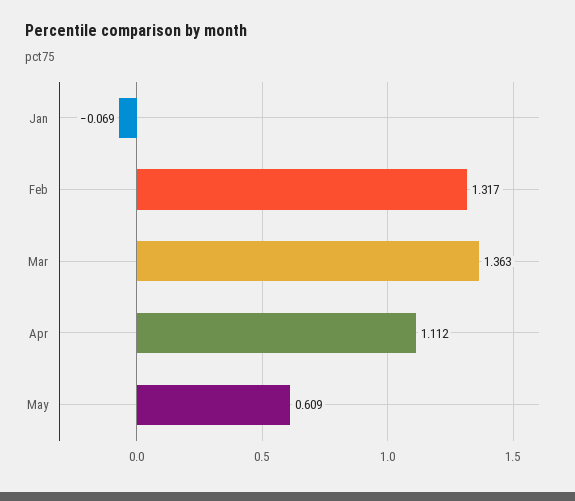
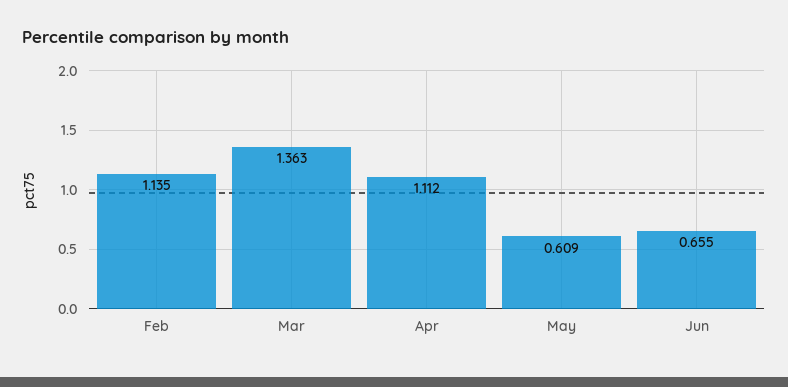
Jan: -0.069 -> none
Feb: 1.317 -> 1.135
Jun: none -> 0.655

